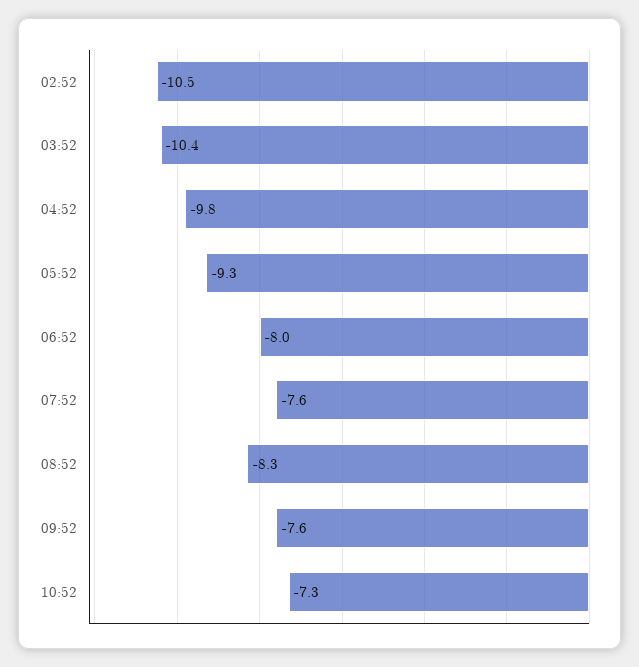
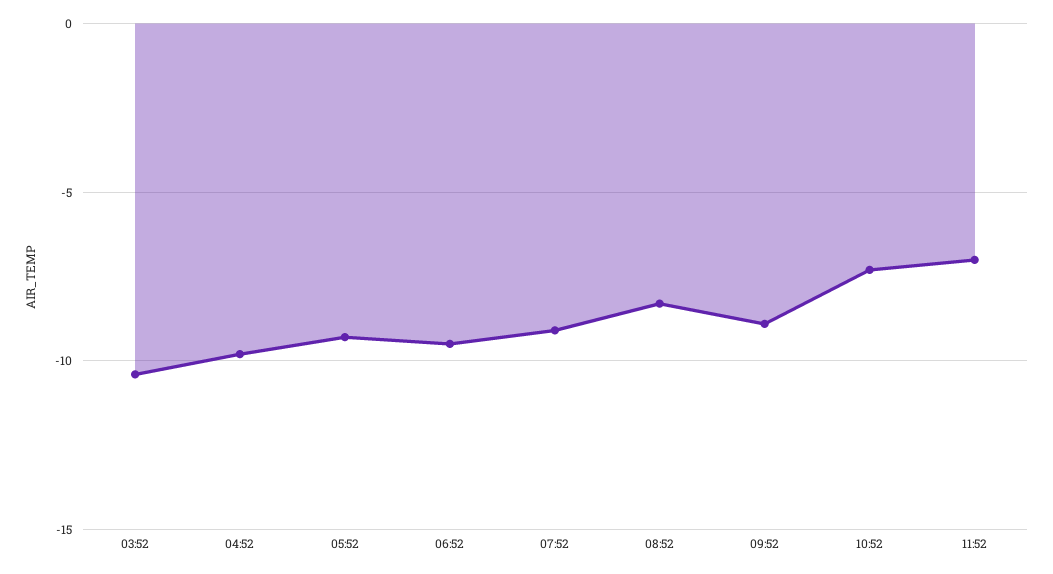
02:52: -10.5 -> none
06:52: -8 -> -9.5
07:52: -7.6 -> -9
09:52: -7.6 -> -9
11:52: none -> -7

